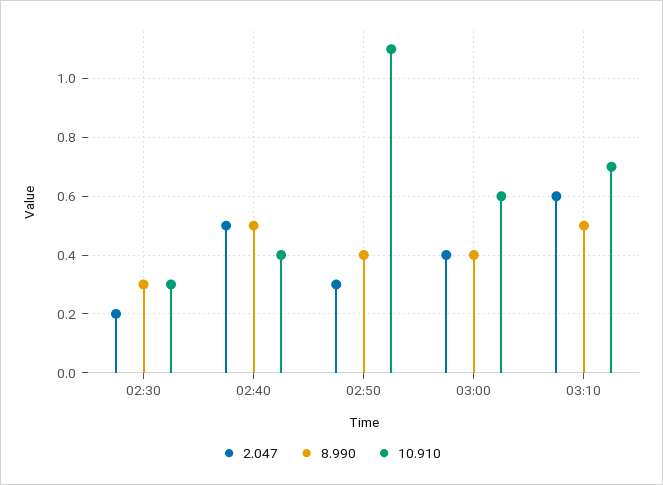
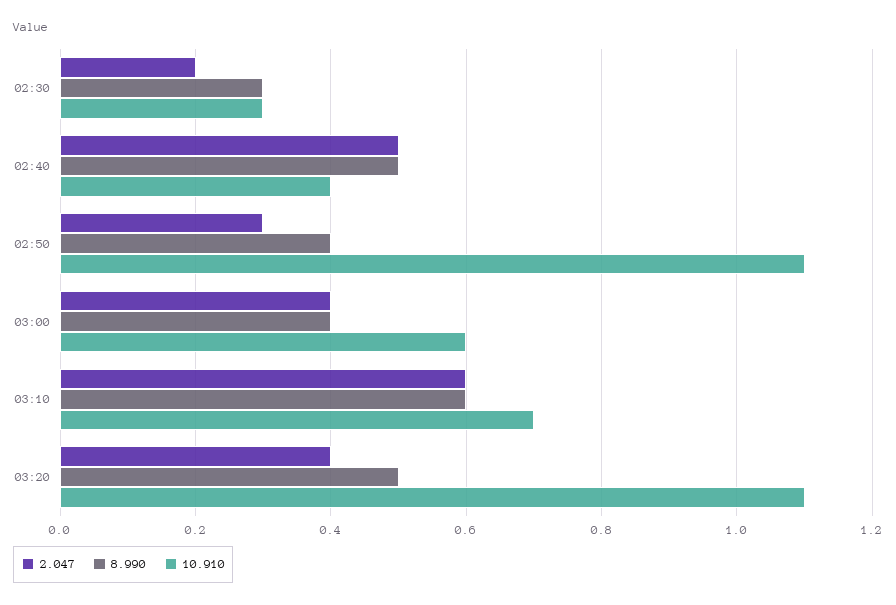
8.990, 03:10: 0.5 -> 0.6
2.047, 03:20: none -> 0.4
8.990, 03:20: none -> 0.5
10.910, 03:20: none -> 1.1

